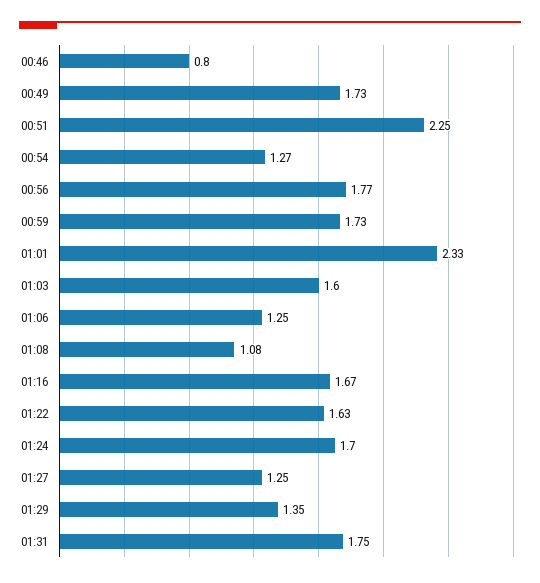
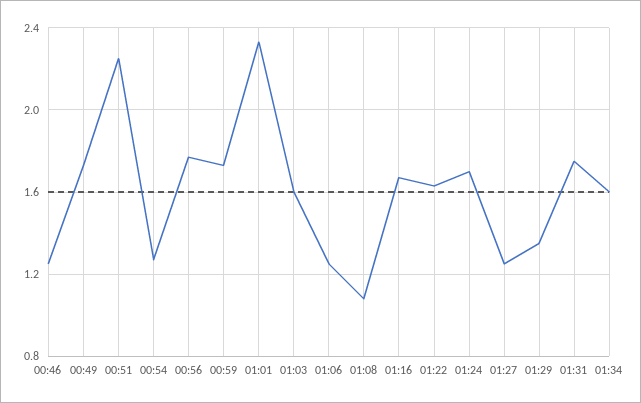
00:46: 0.8 -> 1.25
01:34: none -> 1.6

